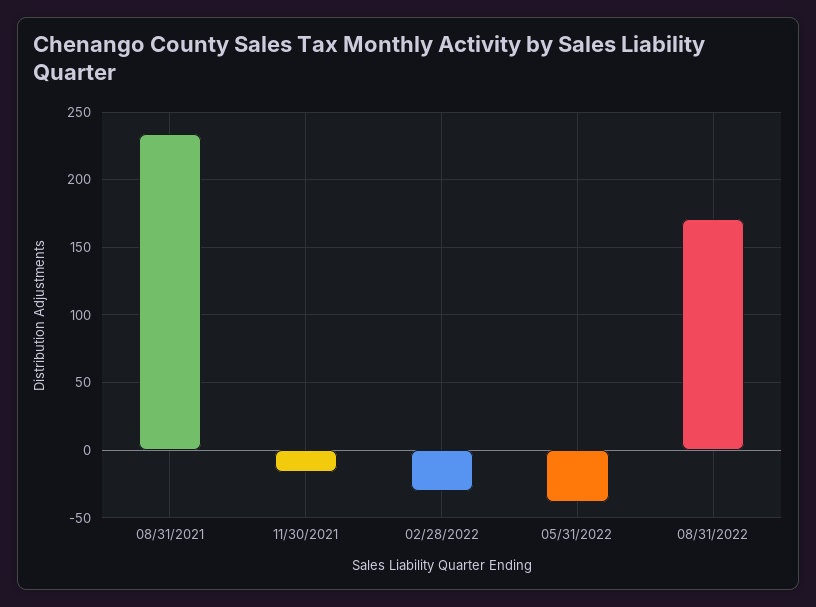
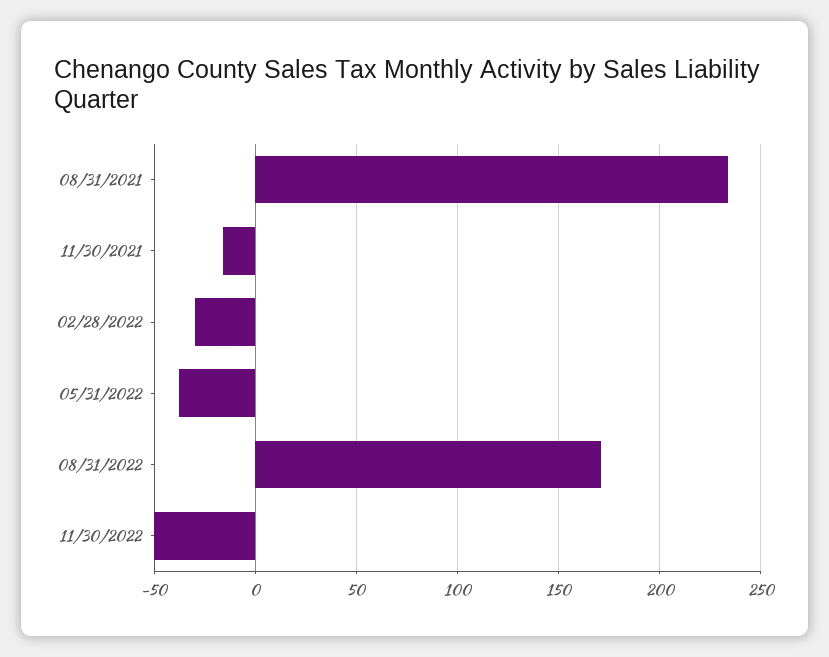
11/30/2022: none -> -50

